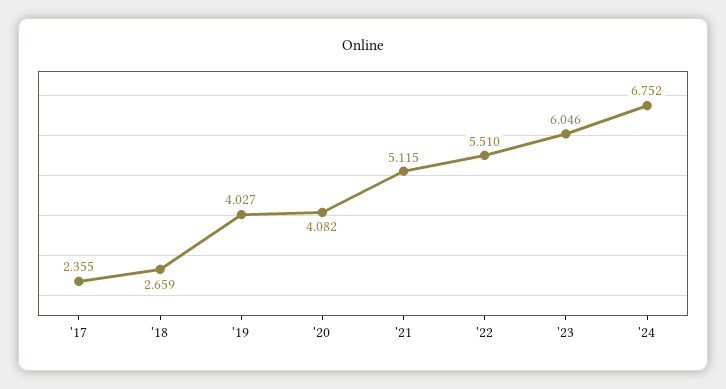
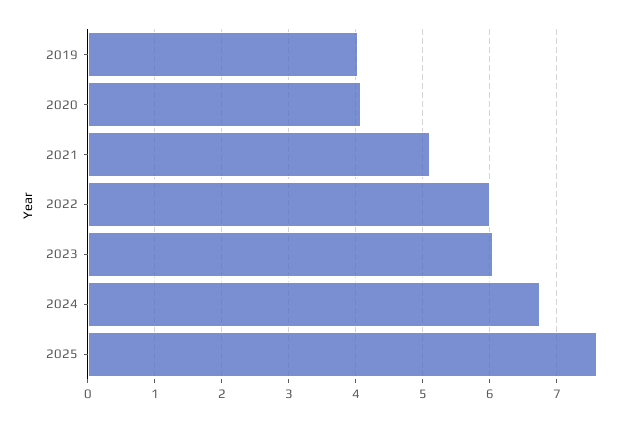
'17: 2.355 -> none
'18: 2.659 -> none
'22: 5.51 -> 6
2025: none -> 7.6

